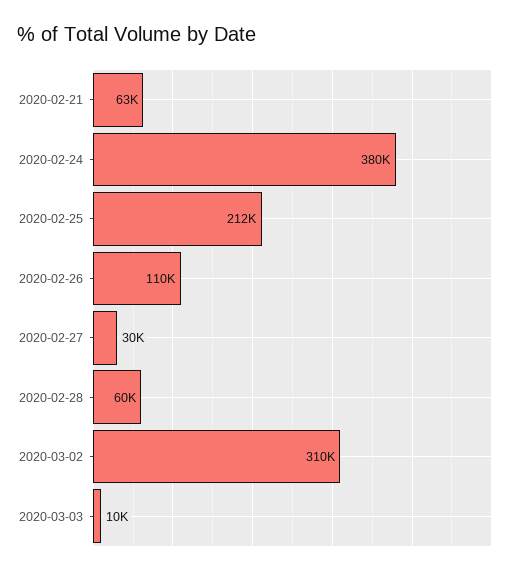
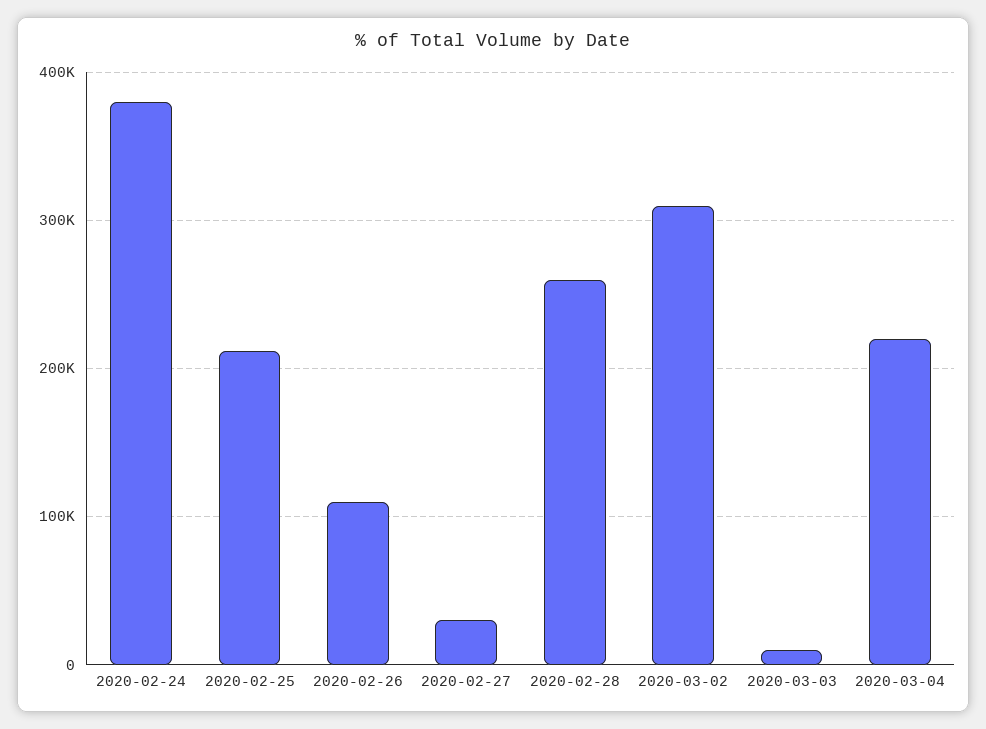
2020-02-21: 63000 -> none
2020-02-28: 60000 -> 260000
2020-03-04: none -> 220000

